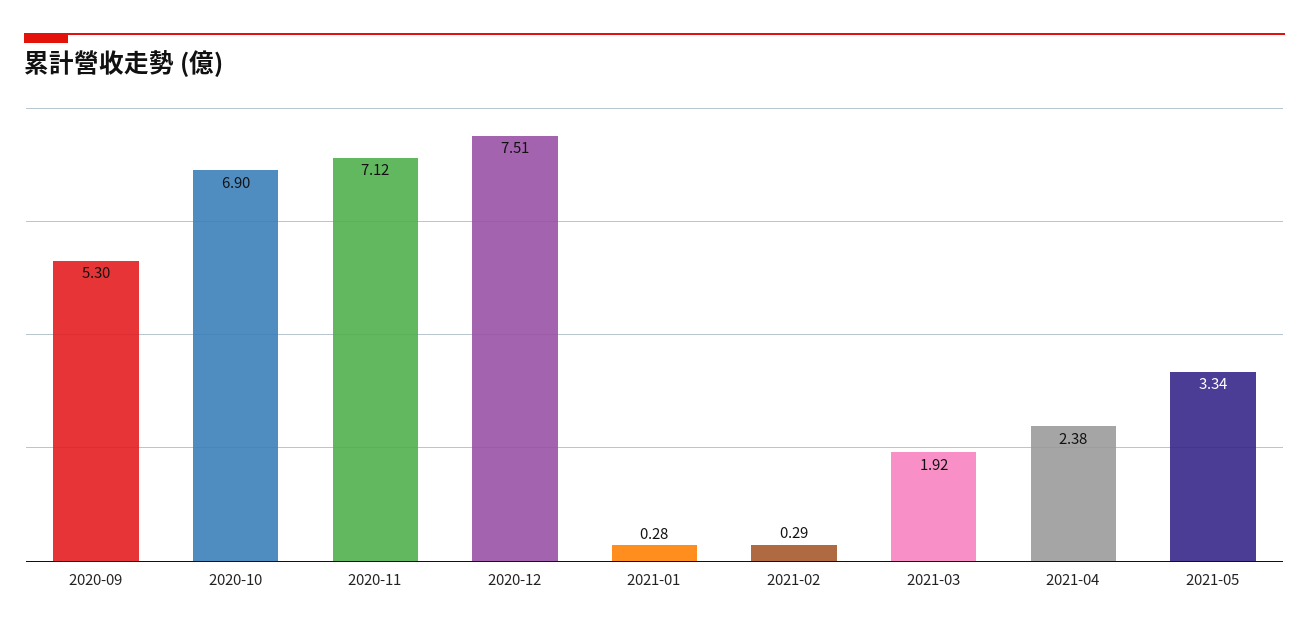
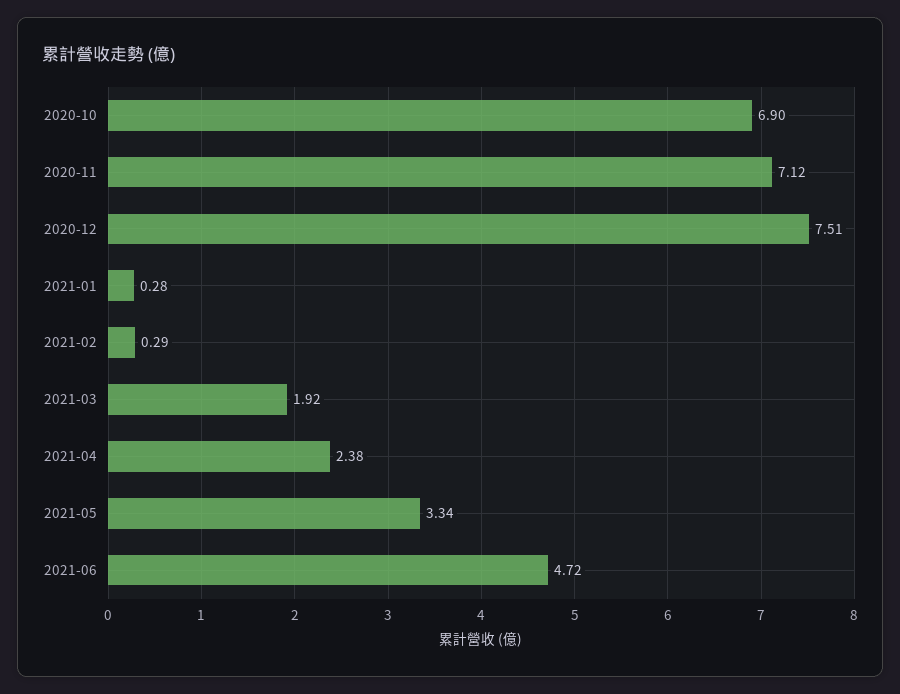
2020-09: 5.3 -> none
2021-06: none -> 4.72

